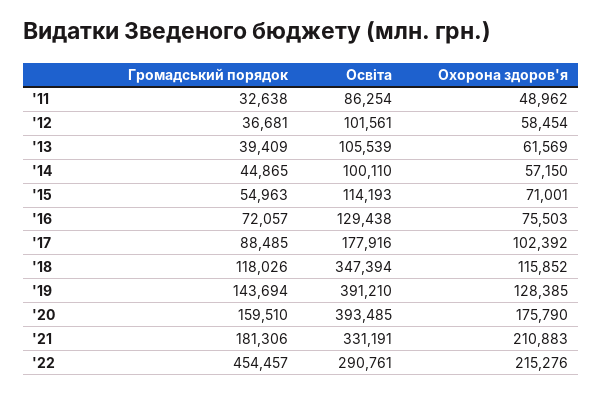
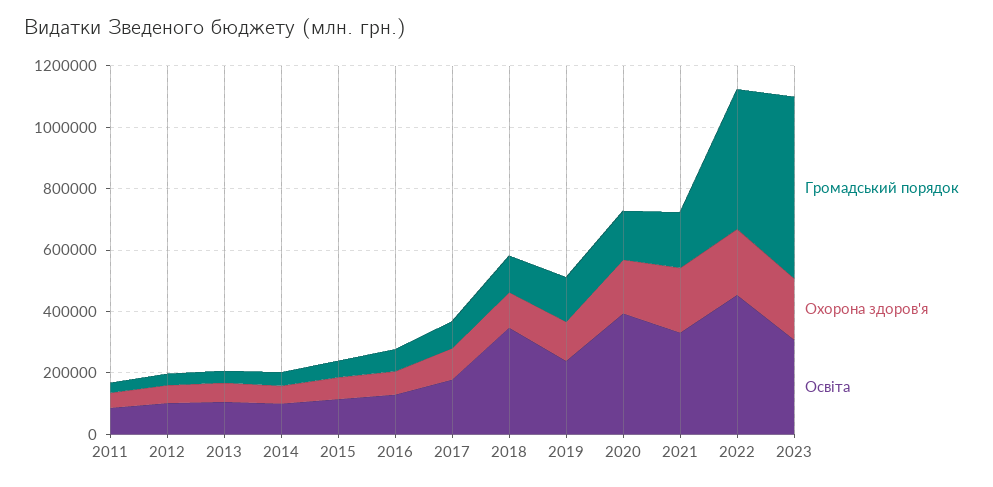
Освіта, '19: 391210 -> 250000
Освіта, '22: 290761 -> 450000
Громадський порядок, 2023: none -> 600000
Охорона здоров'я, 2023: none -> 200000
Освіта, 2023: none -> 300000

